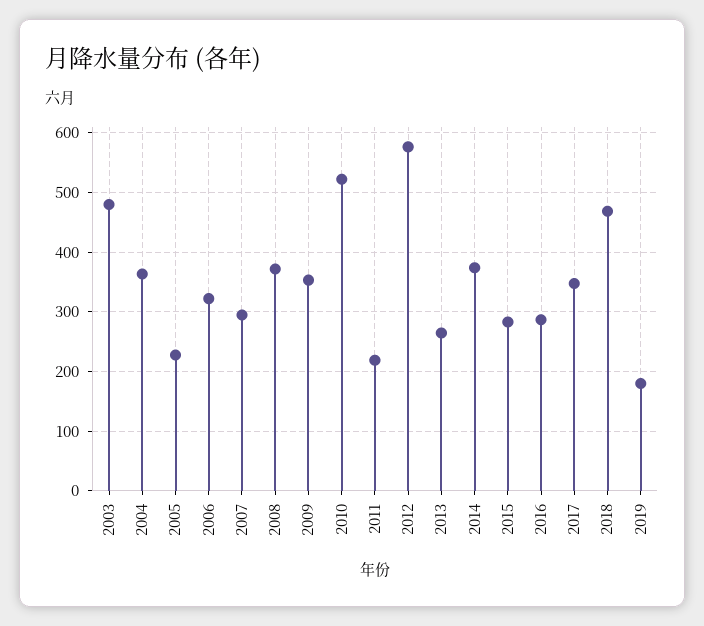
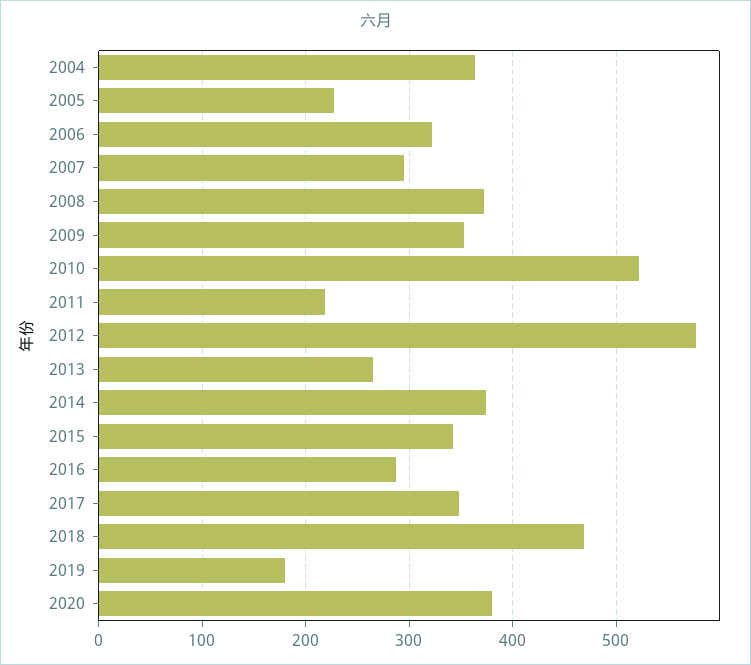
2003: 480 -> none
2015: 280 -> 340
2020: none -> 380

